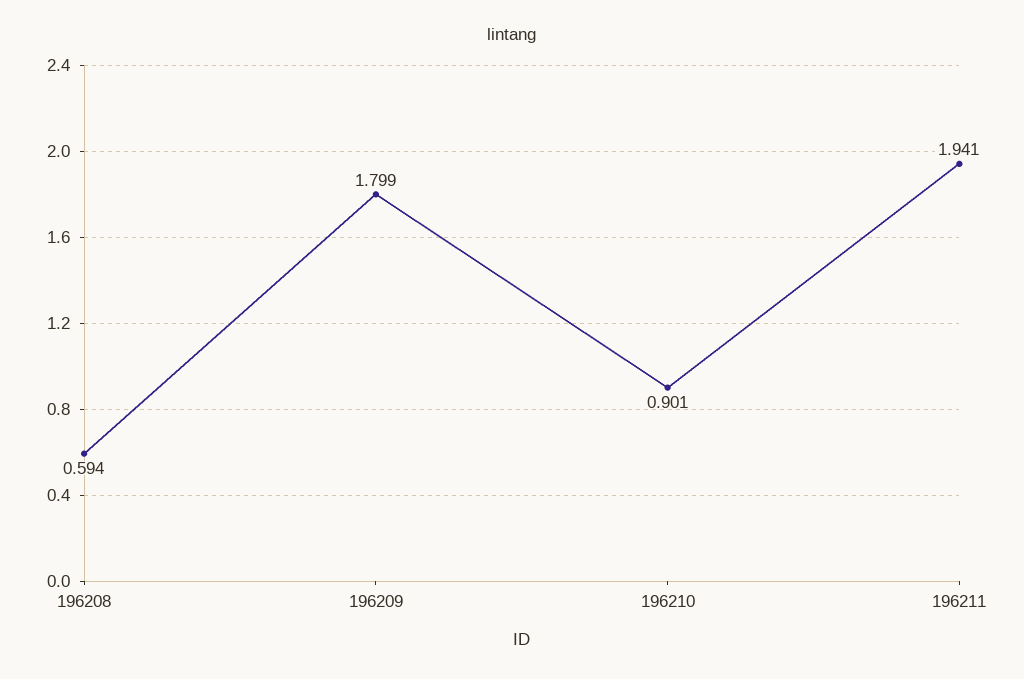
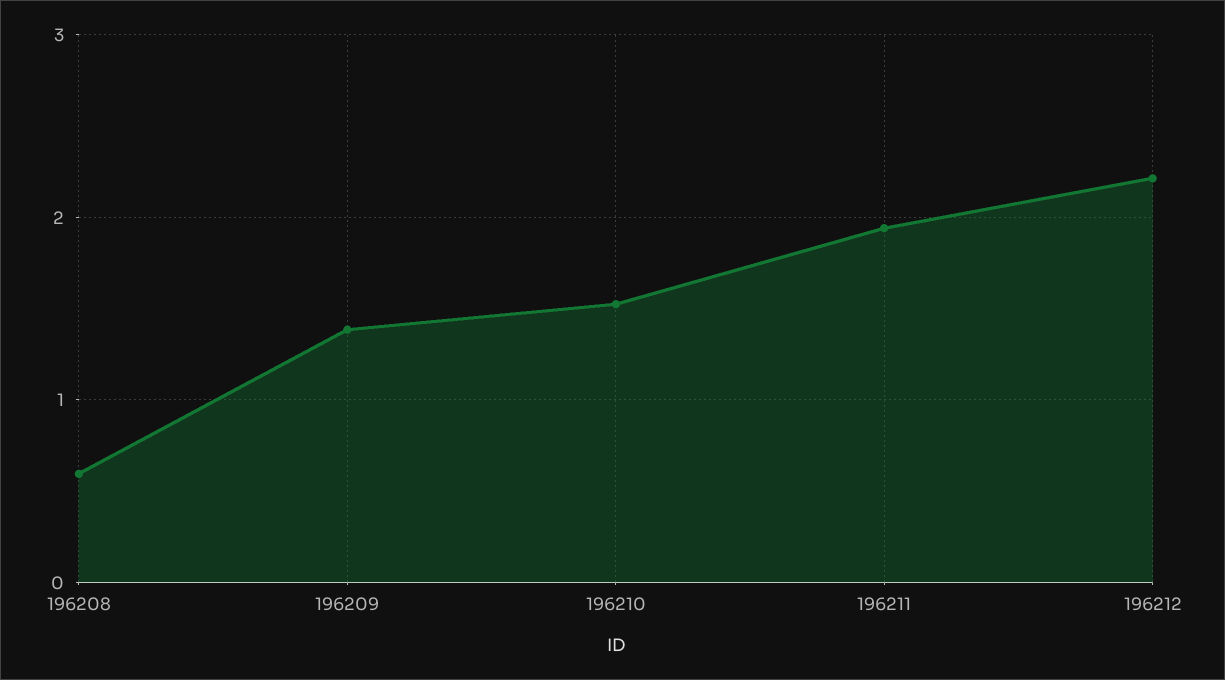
196209: 1.799 -> 1.4
196210: 0.901 -> 1.5
196212: none -> 2.2

